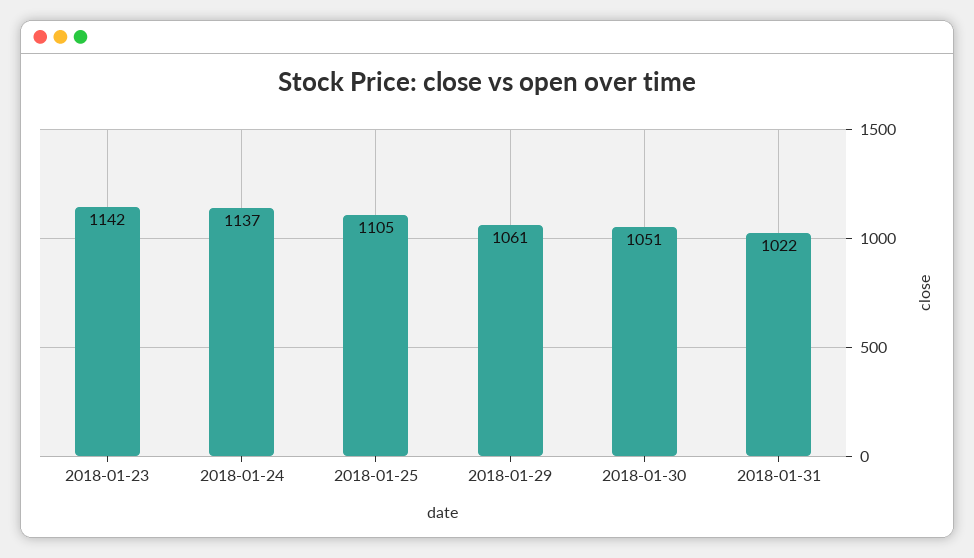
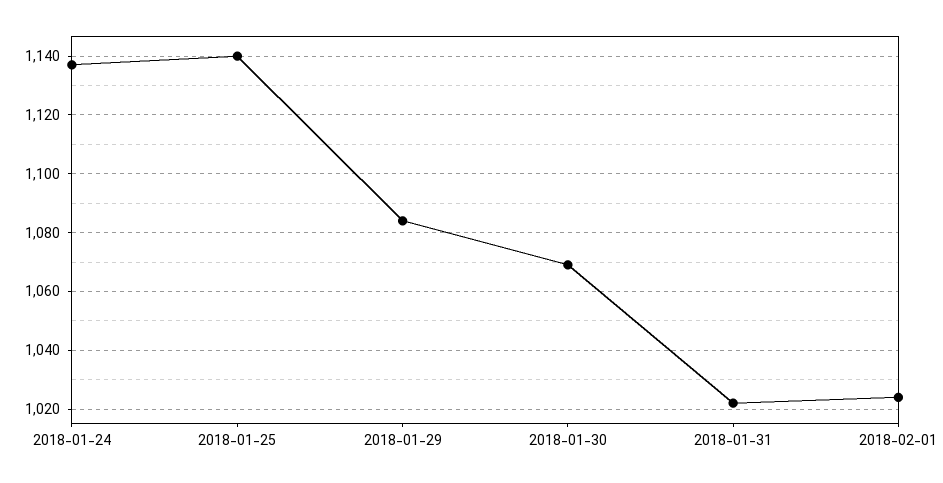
2018-01-23: 1142 -> none
2018-01-25: 1105 -> 1140
2018-01-29: 1061 -> 1085
2018-01-30: 1051 -> 1070
2018-02-01: none -> 1025

